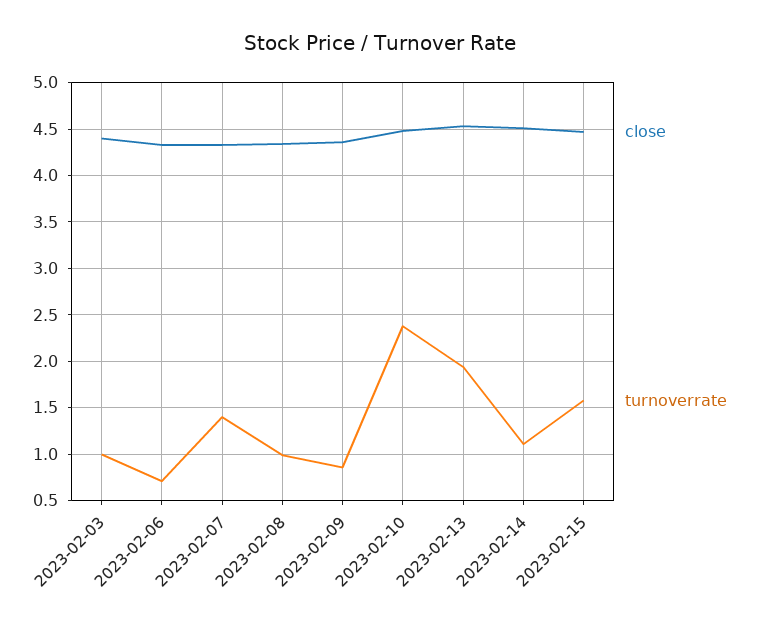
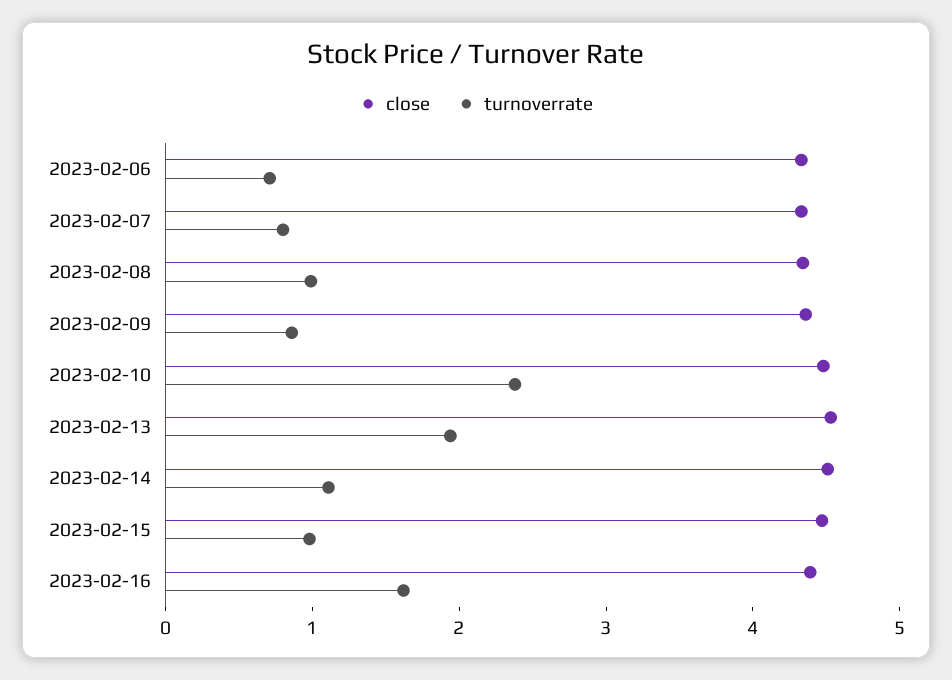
close, 2023-02-03: 4.4 -> none
turnoverrate, 2023-02-03: 1 -> none
turnoverrate, 2023-02-07: 1.4 -> 0.8
turnoverrate, 2023-02-15: 1.6 -> 1
close, 2023-02-16: none -> 4.4
turnoverrate, 2023-02-16: none -> 1.6

